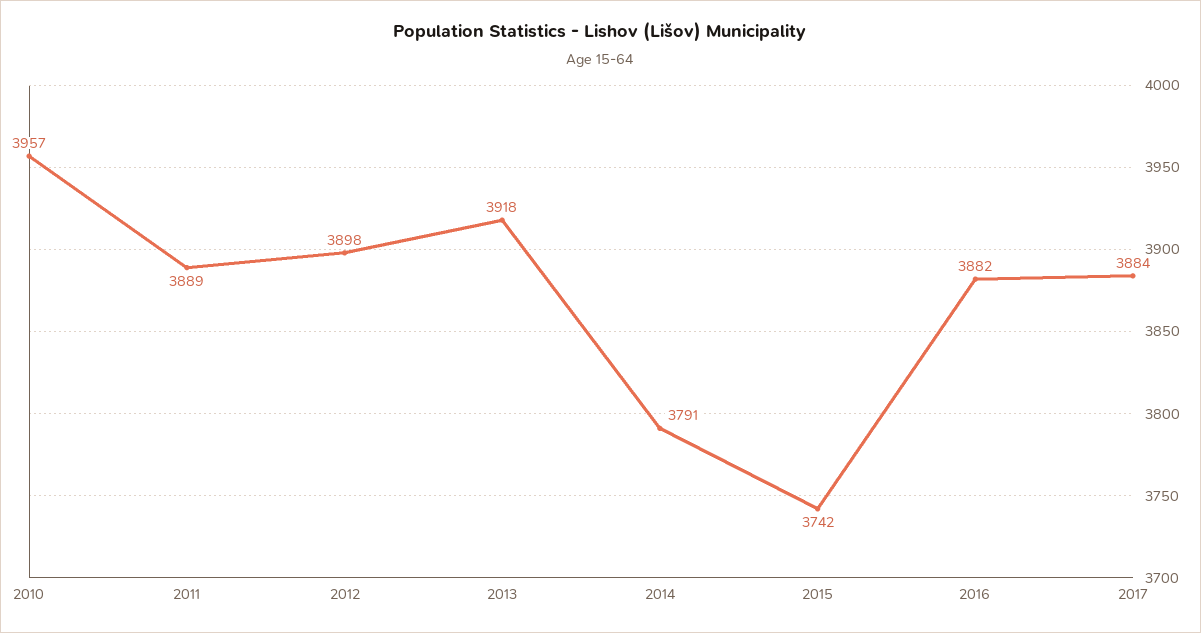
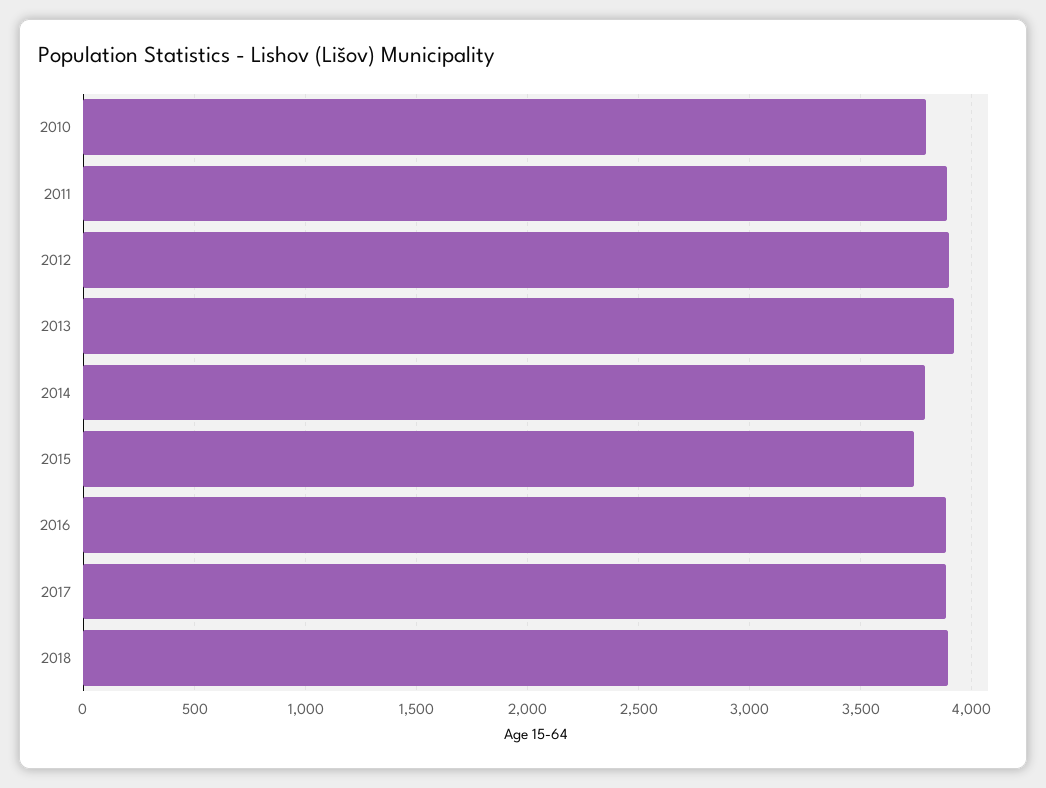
2010: 3957 -> 3800
2018: none -> 3900

